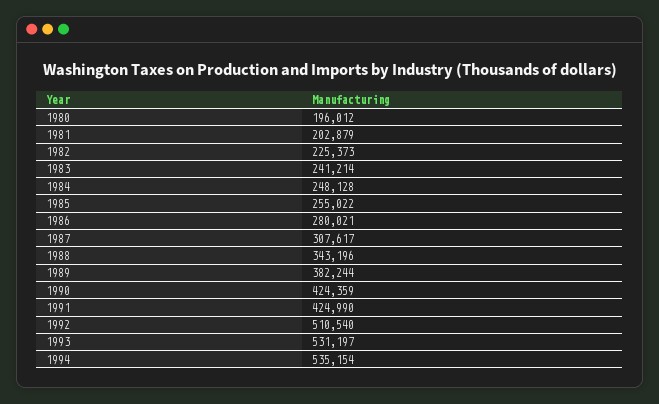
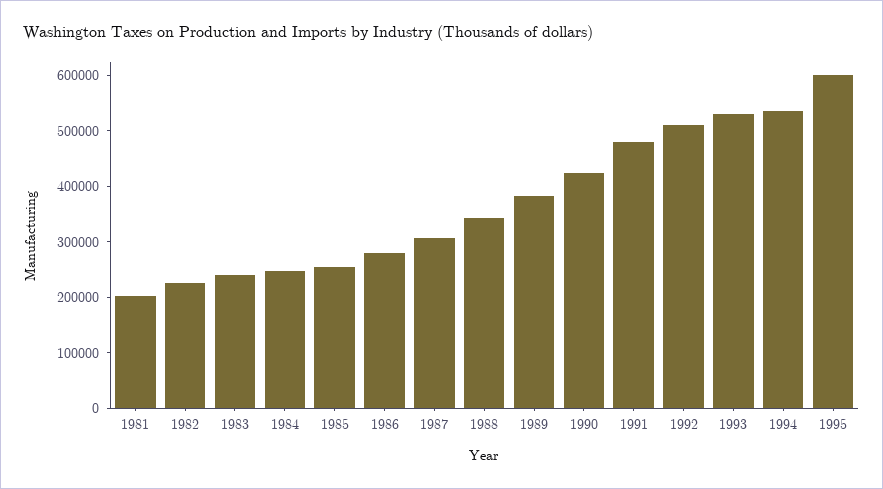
1980: 196012 -> none
1991: 424990 -> 480000
1995: none -> 600000

